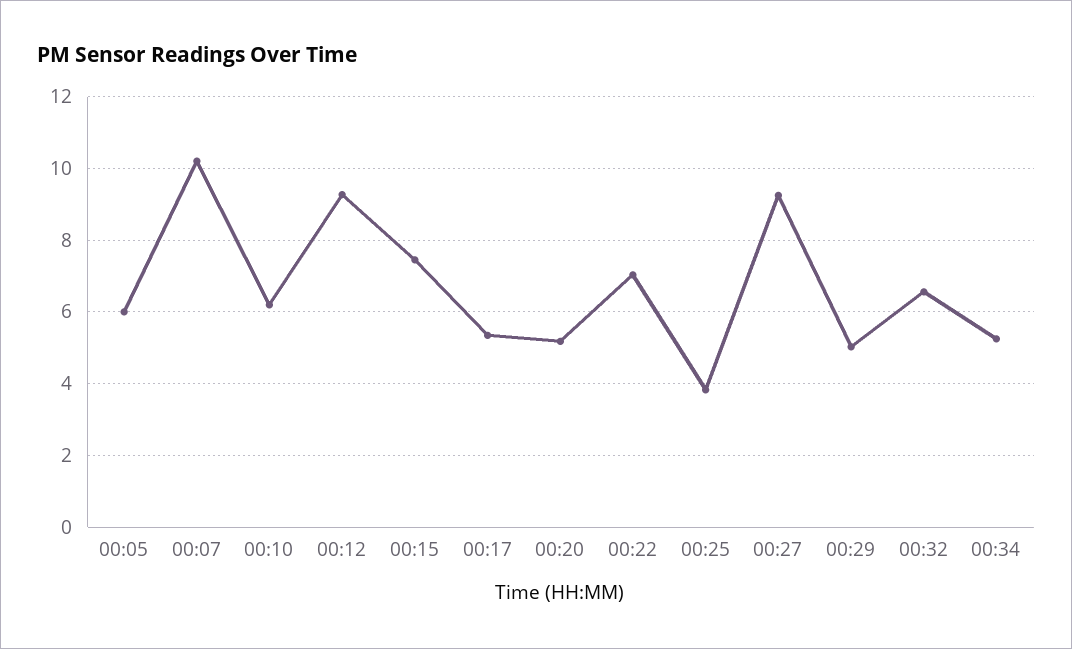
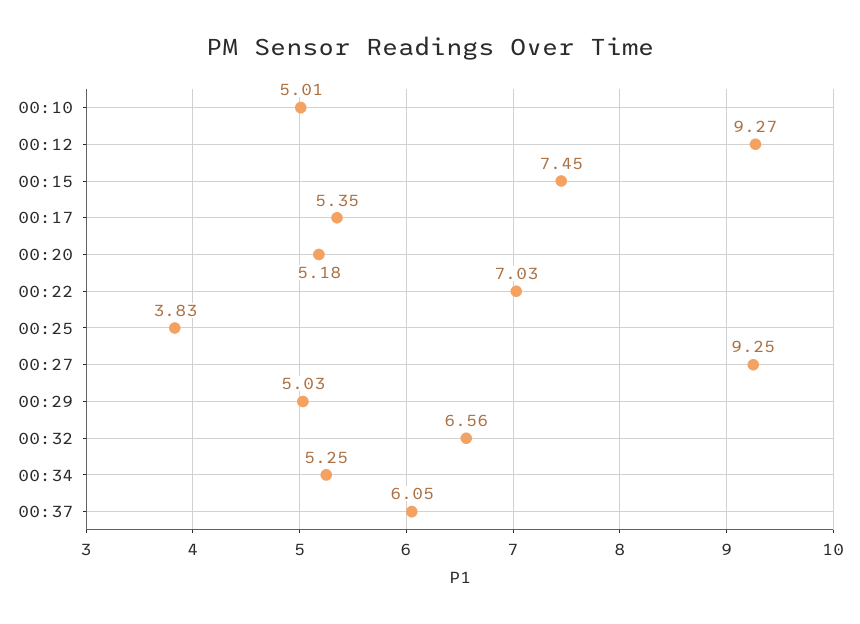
00:05: 6 -> none
00:07: 10.2 -> none
00:10: 6.2 -> 5.01
00:37: none -> 6.05

